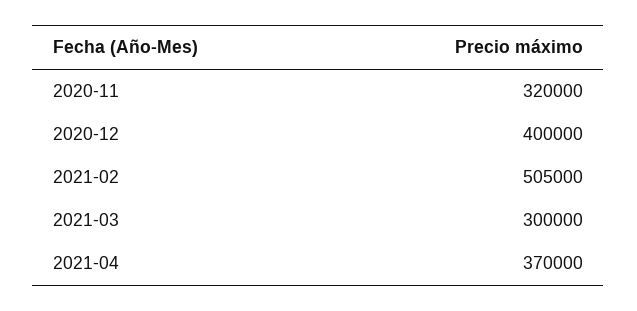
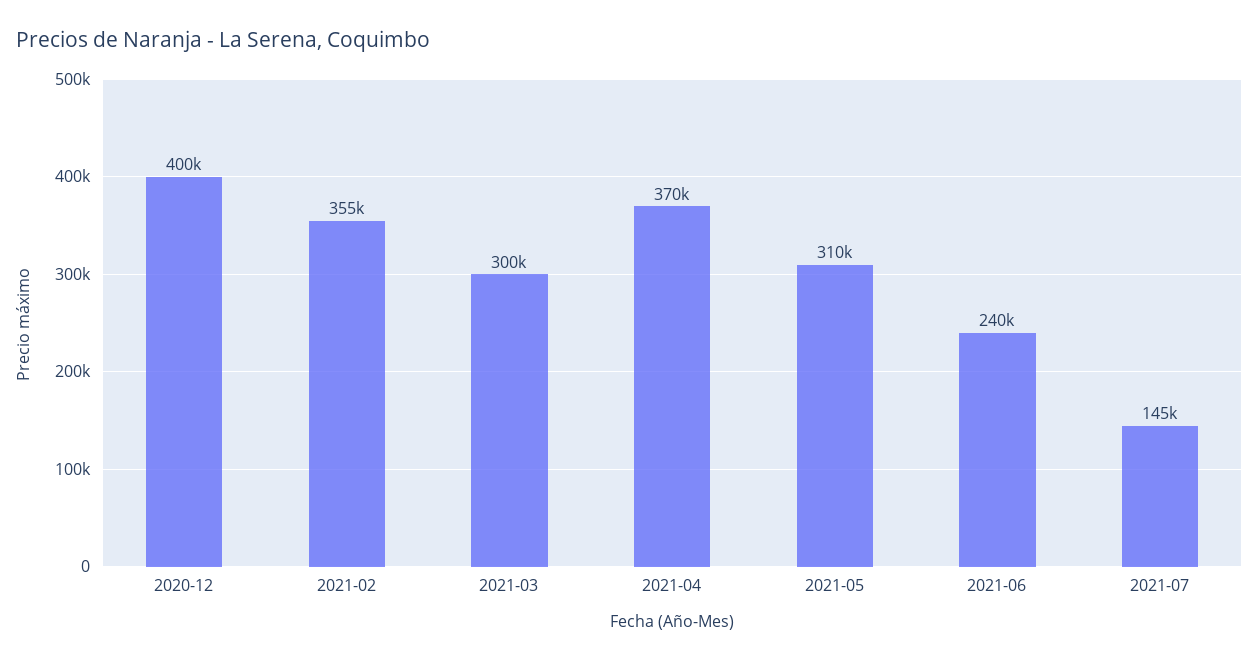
2020-11: 320000 -> none
2021-02: 505000 -> 355000
2021-05: none -> 310000
2021-06: none -> 240000
2021-07: none -> 145000

